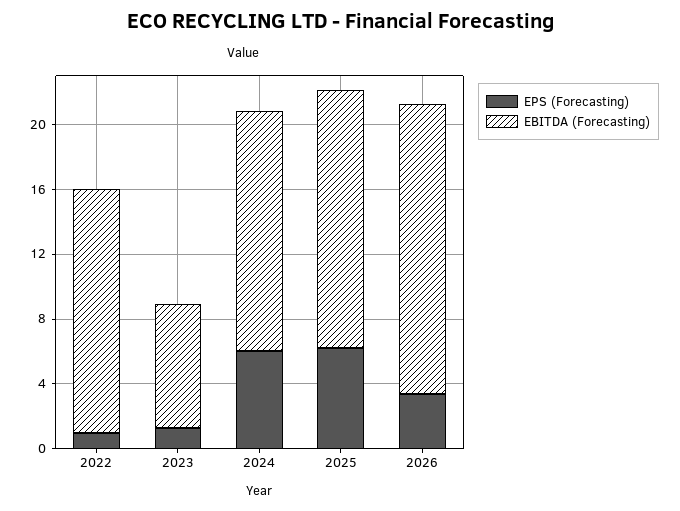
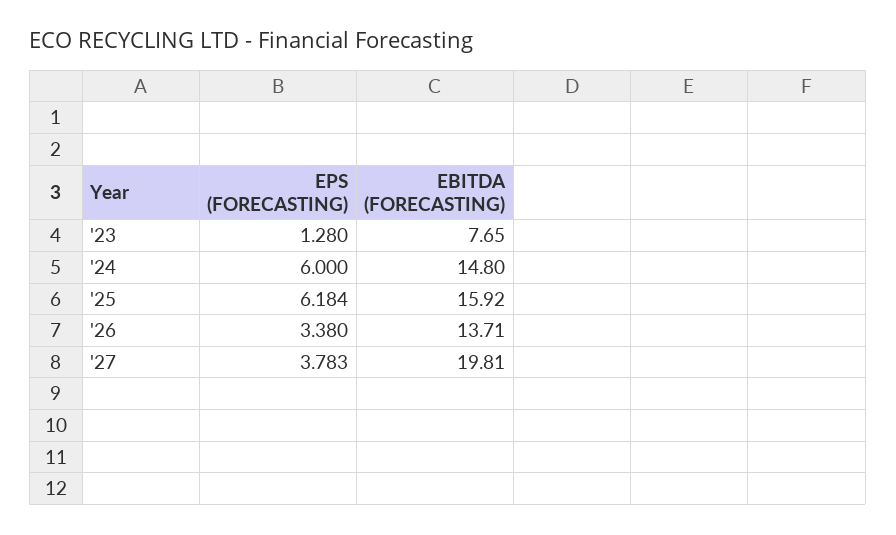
EPS (Forecasting), 2022: 1 -> none
EBITDA (Forecasting), 2022: 15 -> none
EBITDA (Forecasting), 2026: 18 -> 13.71
EPS (Forecasting), '27: none -> 3.783
EBITDA (Forecasting), '27: none -> 19.81

